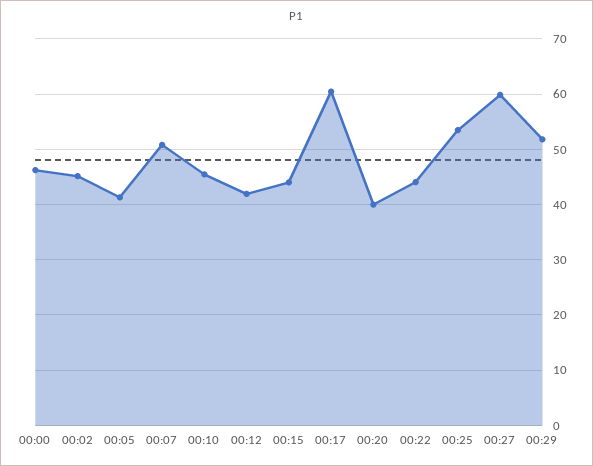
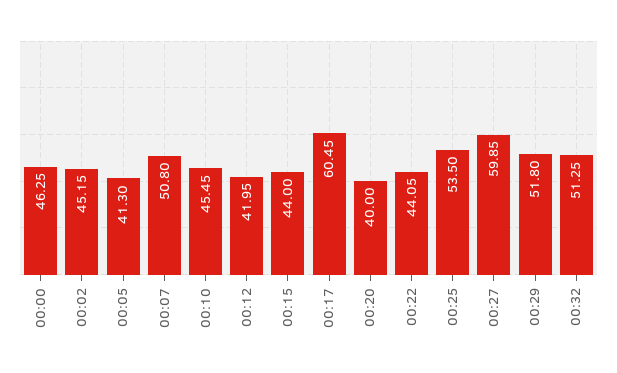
00:32: none -> 51.25

